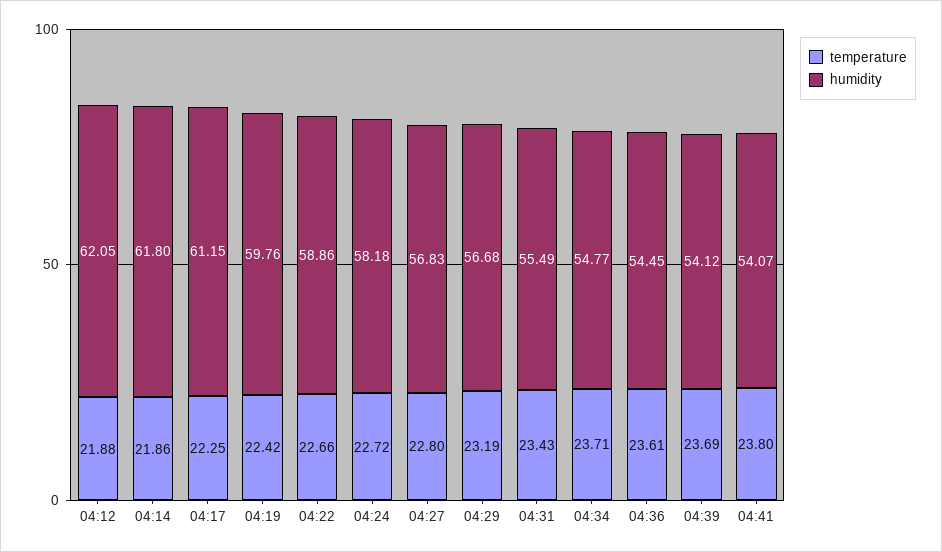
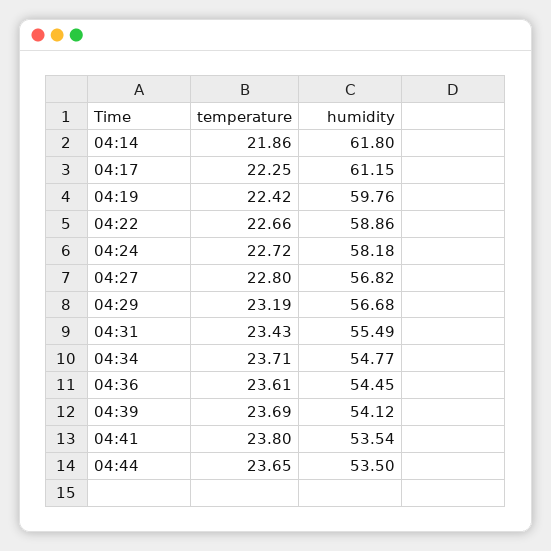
temperature, 04:12: 21.88 -> none
humidity, 04:12: 62.05 -> none
humidity, 04:27: 56.83 -> 56.82
humidity, 04:41: 54.07 -> 53.54
temperature, 04:44: none -> 23.65
humidity, 04:44: none -> 53.5

